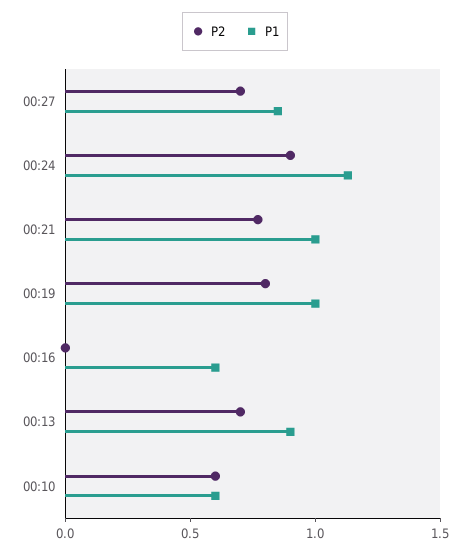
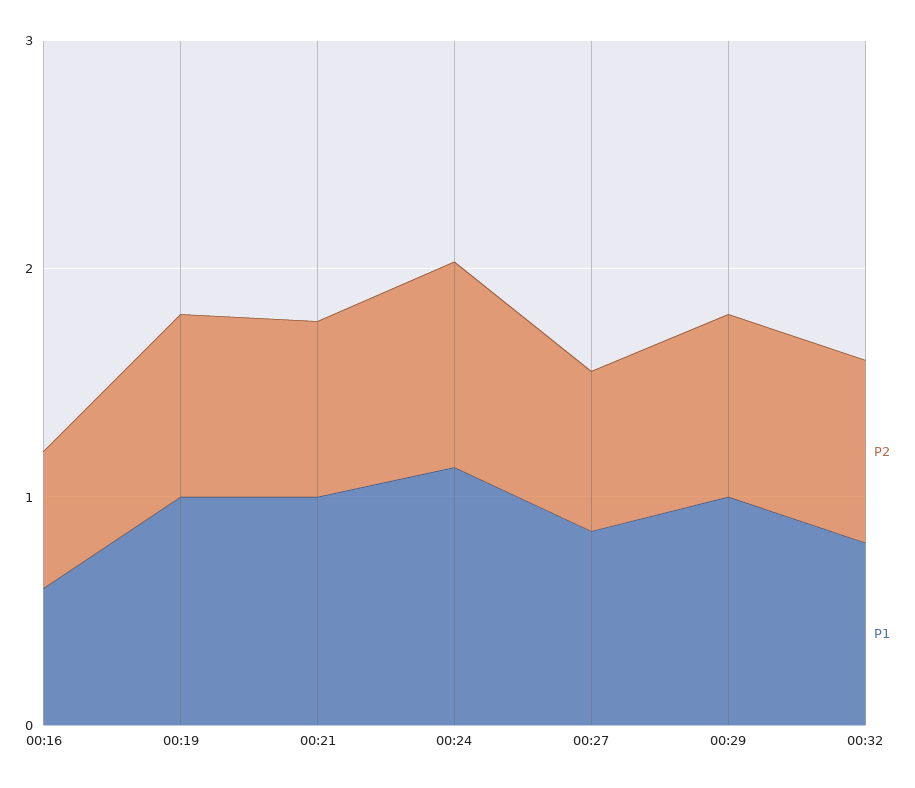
P2, 00:16: 0 -> 0.6
P2, 00:13: 0.7 -> none
P1, 00:13: 0.9 -> none
P2, 00:10: 0.6 -> none
P1, 00:10: 0.6 -> none
P2, 00:29: none -> 0.8
P1, 00:29: none -> 1
P2, 00:32: none -> 0.8
P1, 00:32: none -> 0.8

